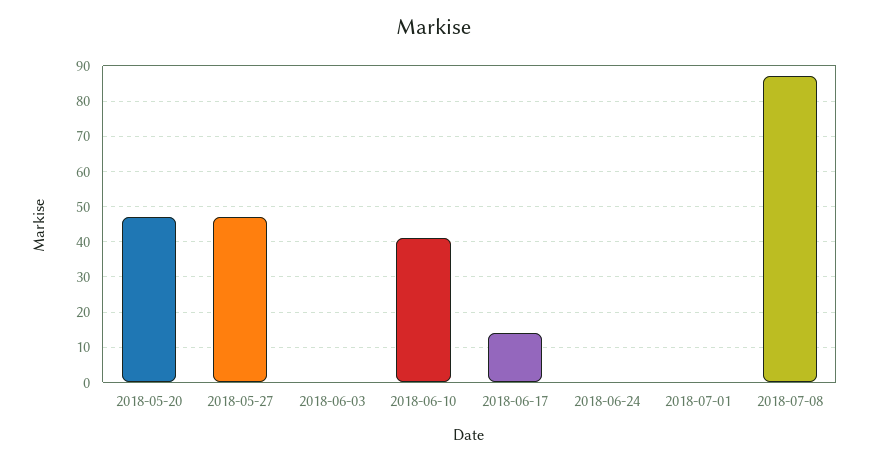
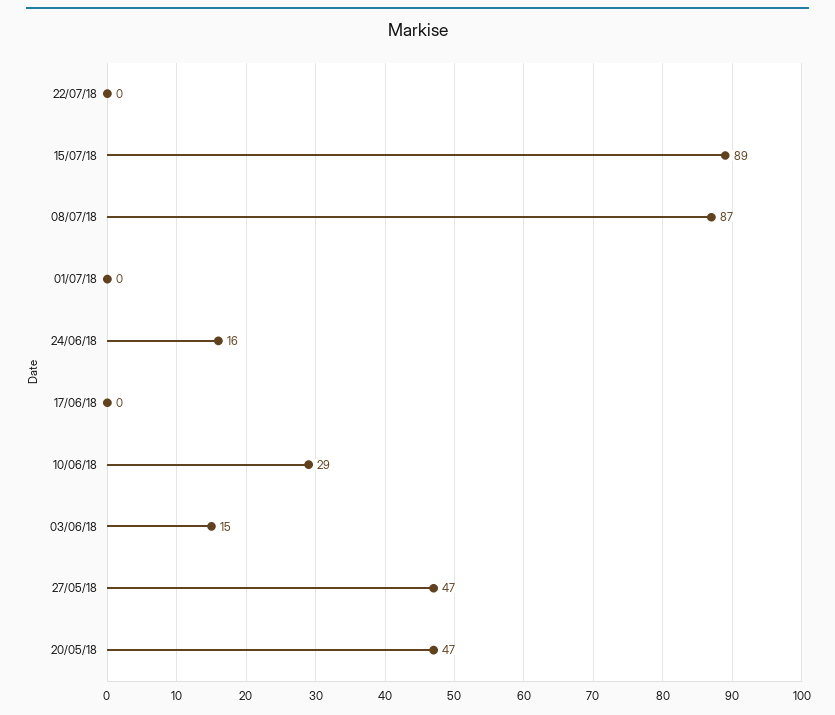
2018-06-03: 0 -> 15
2018-06-10: 40 -> 29
2018-06-17: 15 -> 0
2018-06-24: 0 -> 16
22/07/18: none -> 0
15/07/18: none -> 89

